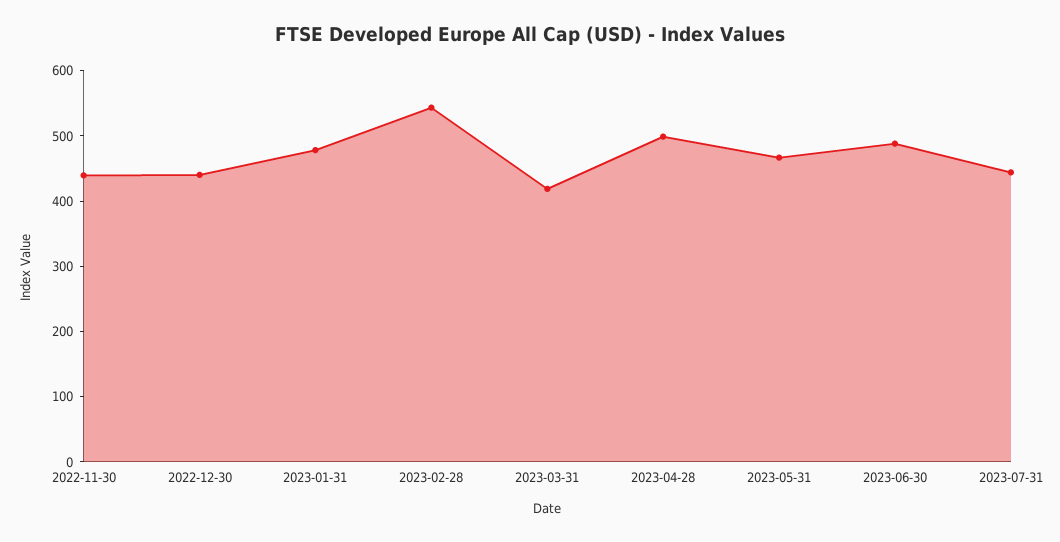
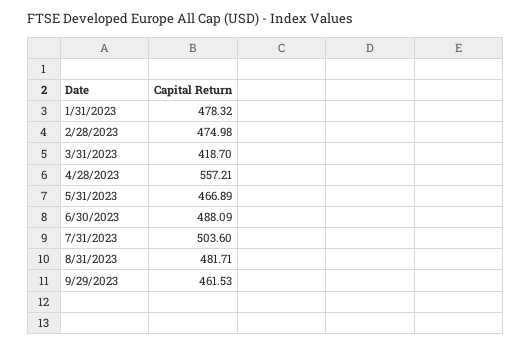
2022-11-30: 440 -> none
2022-12-30: 440 -> none
2023-02-28: 540 -> 474.98
2023-04-28: 500 -> 557.21
2023-07-31: 440 -> 503.6
8/31/2023: none -> 481.71
9/29/2023: none -> 461.53

